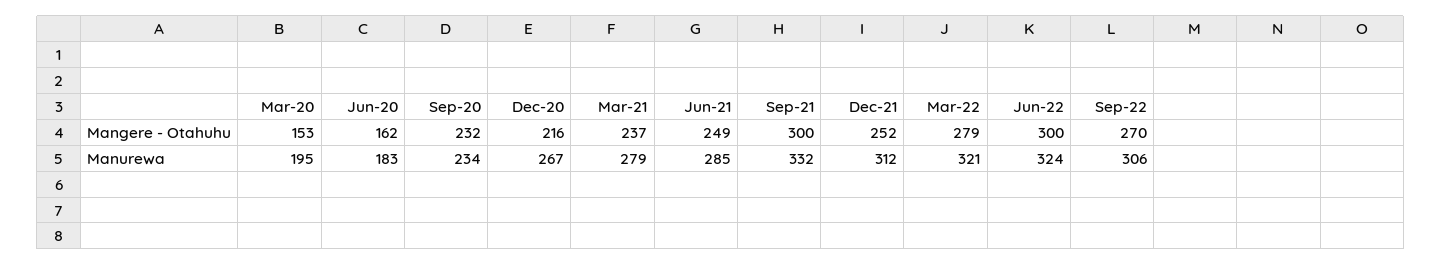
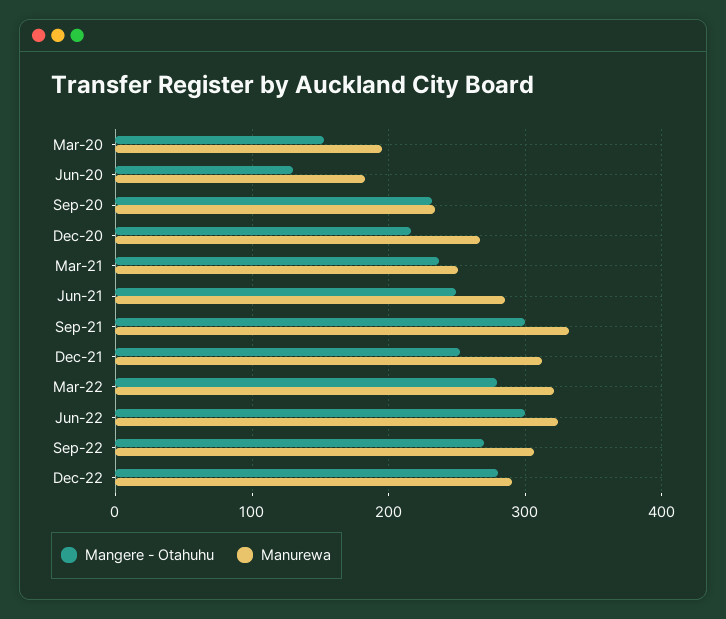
Mangere - Otahuhu, Jun-20: 162 -> 130
Manurewa, Mar-21: 279 -> 250
Mangere - Otahuhu, Dec-22: none -> 280
Manurewa, Dec-22: none -> 290

